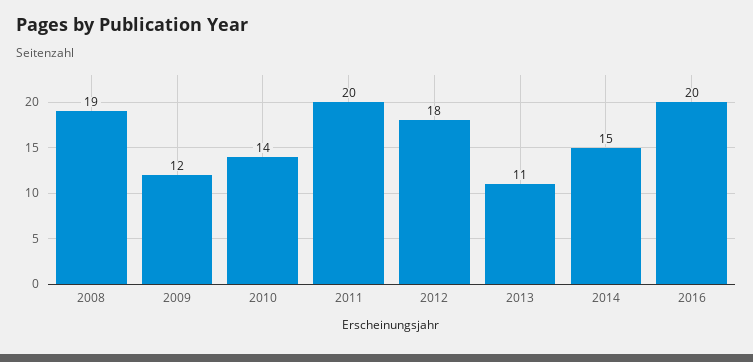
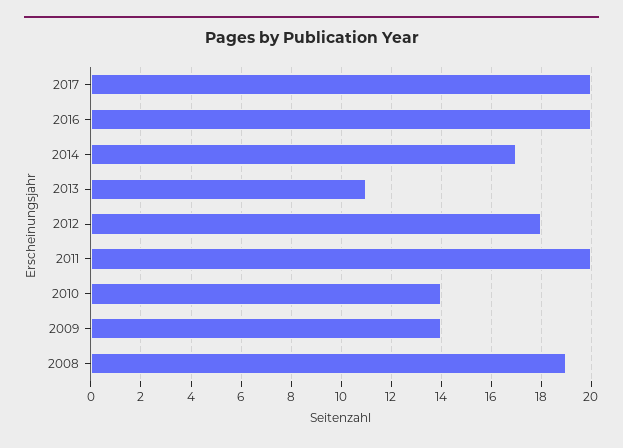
2009: 12 -> 14
2014: 15 -> 17
2017: none -> 20

